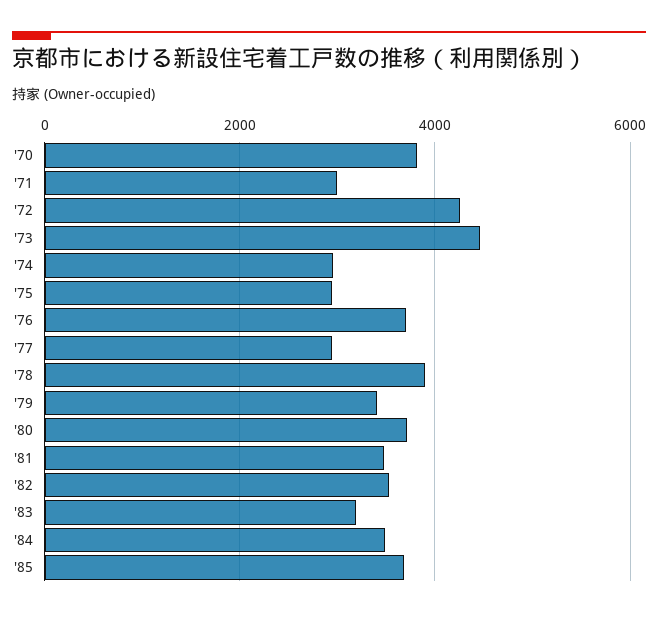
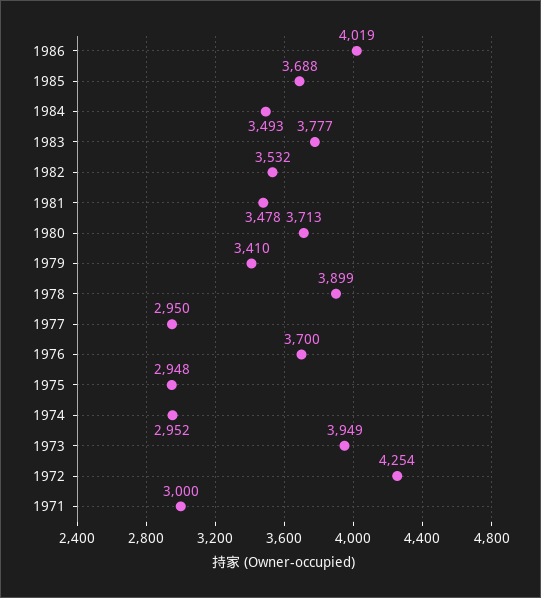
'70: 3800 -> none
'73: 4400 -> 3949
'83: 3200 -> 3777
1986: none -> 4019

